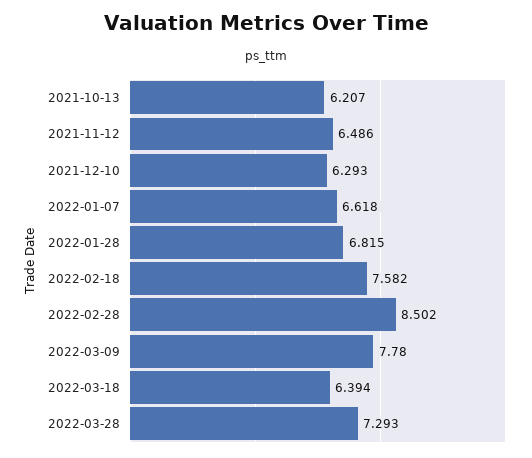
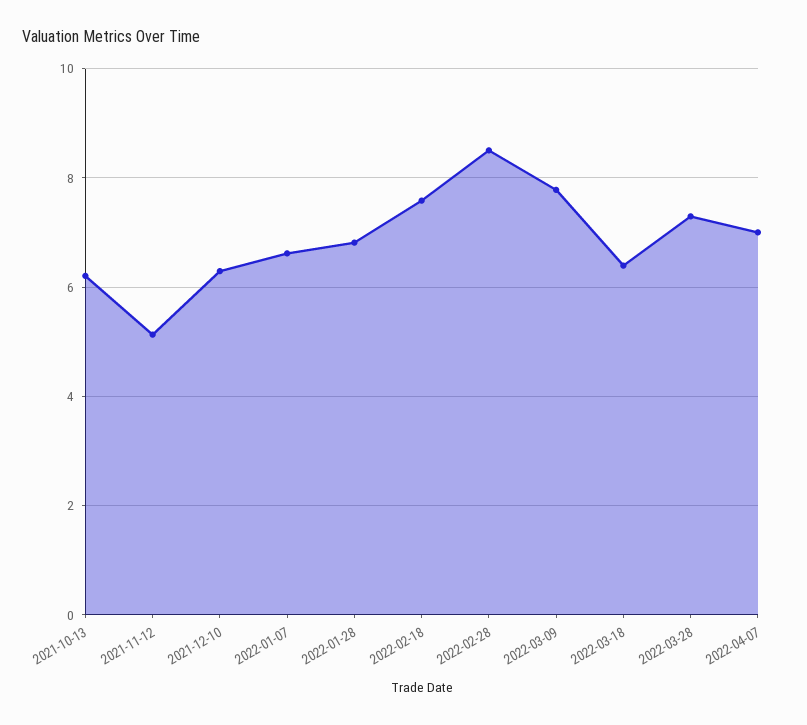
2021-11-12: 6.486 -> 5.2
2022-04-07: none -> 7

